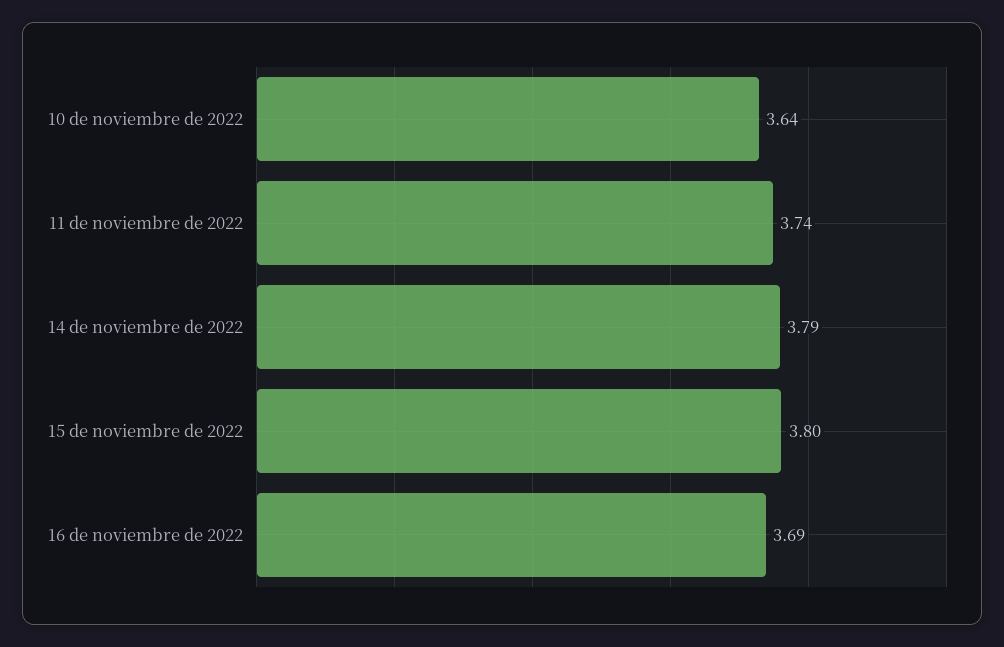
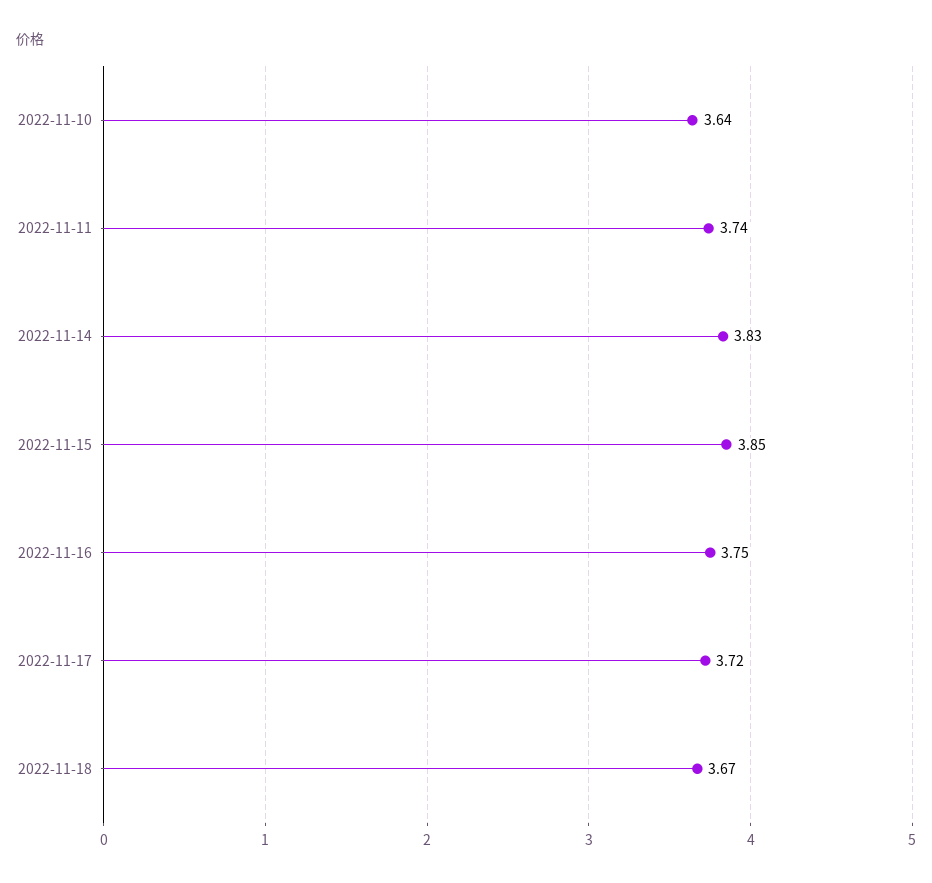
14 de noviembre de 2022: 3.79 -> 3.83
15 de noviembre de 2022: 3.8 -> 3.85
16 de noviembre de 2022: 3.69 -> 3.75
2022-11-17: none -> 3.72
2022-11-18: none -> 3.67

